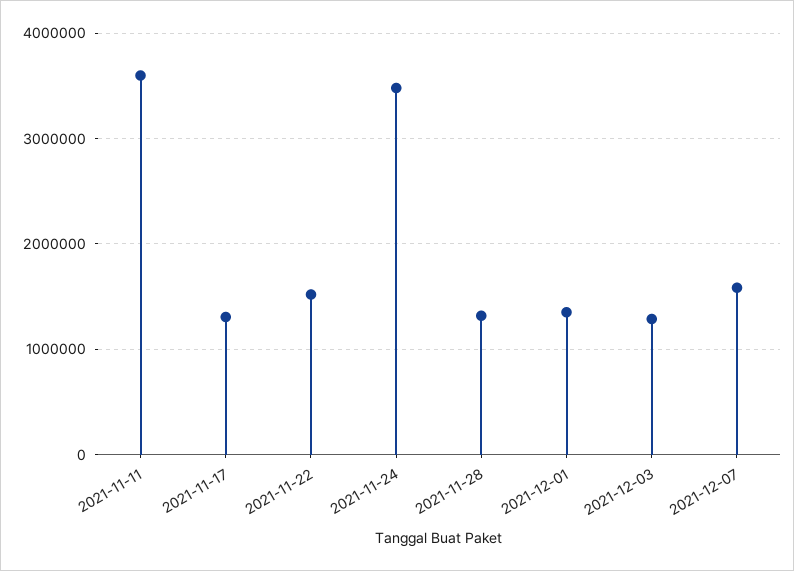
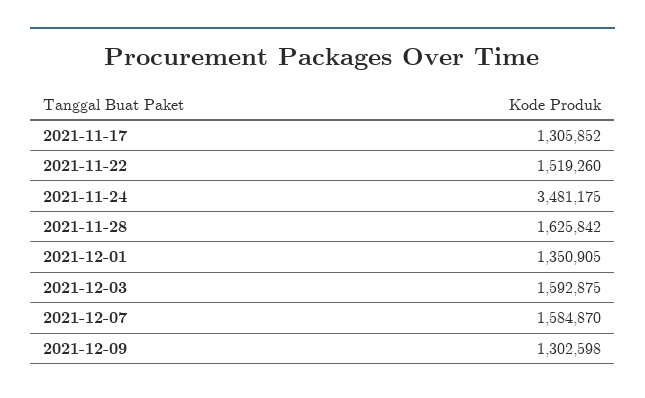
2021-11-11: 3600000 -> none
2021-11-28: 1300000 -> 1625842
2021-12-03: 1300000 -> 1592875
2021-12-09: none -> 1302598

